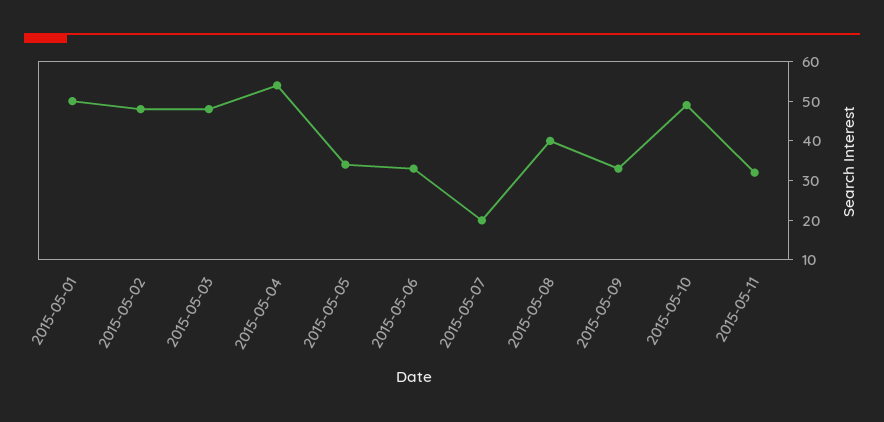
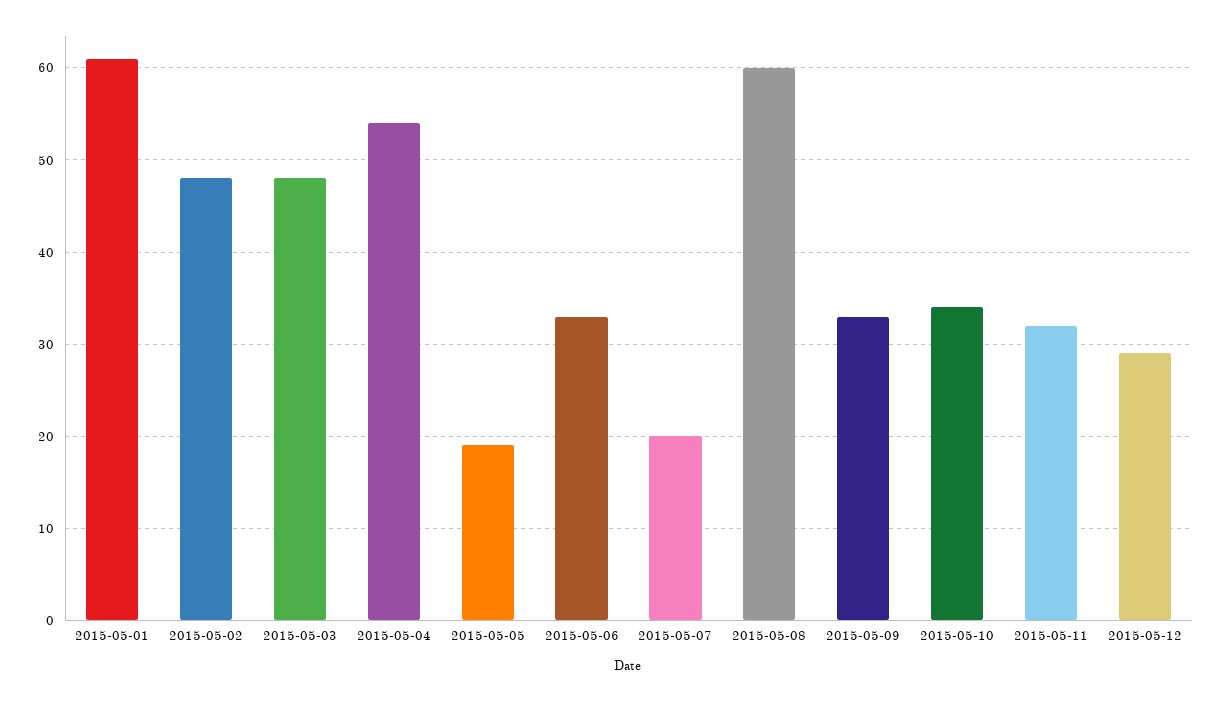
2015-05-01: 50 -> 61
2015-05-05: 35 -> 19
2015-05-08: 40 -> 60
2015-05-10: 50 -> 34
2015-05-12: none -> 29

